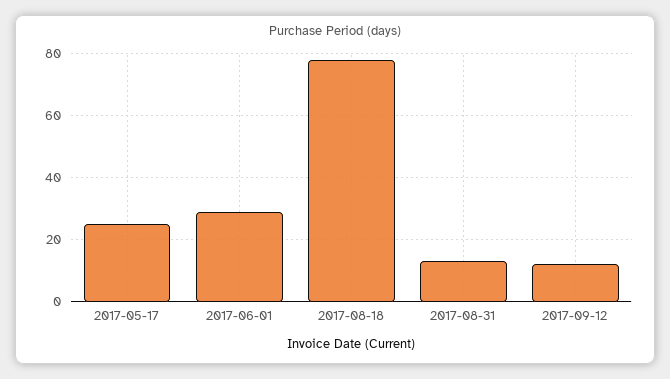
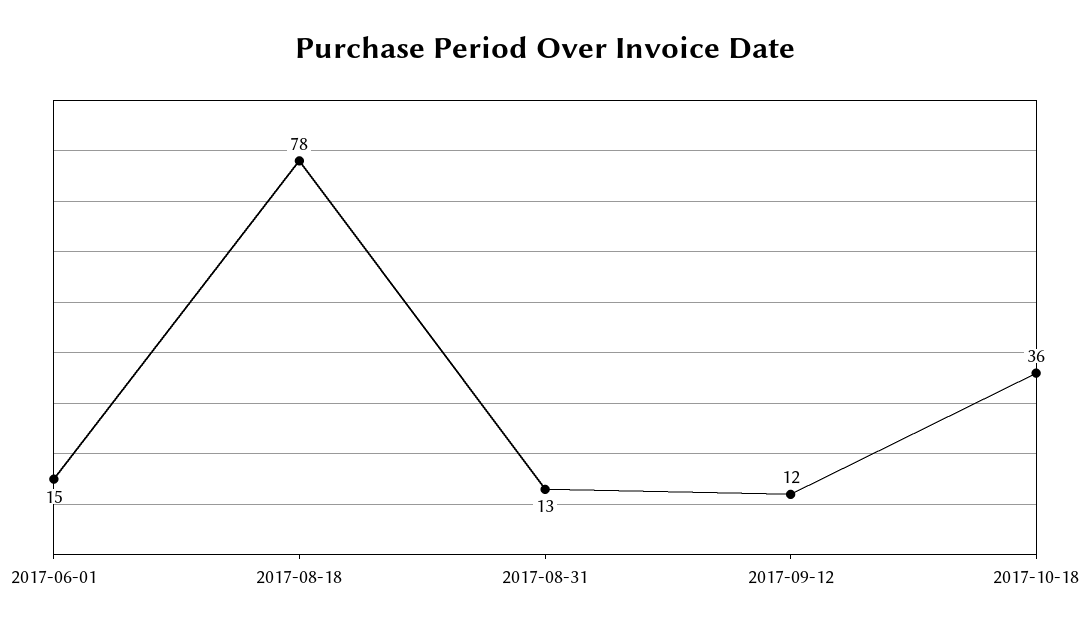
2017-05-17: 25 -> none
2017-06-01: 30 -> 15
2017-10-18: none -> 36

